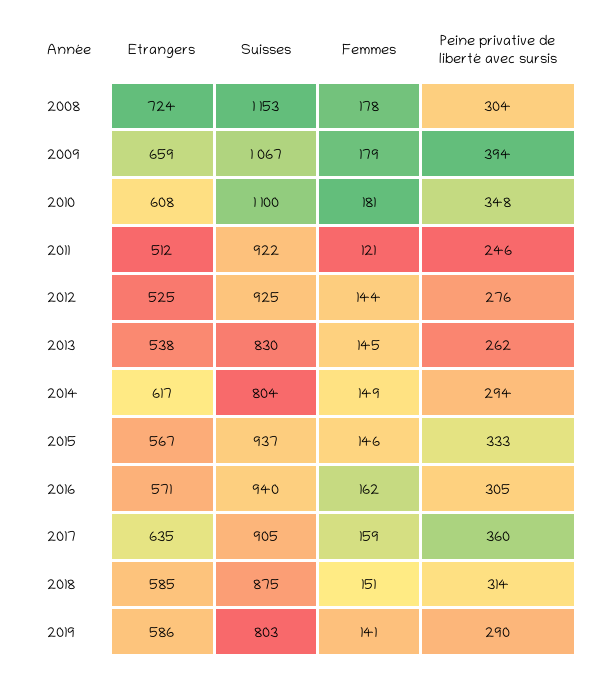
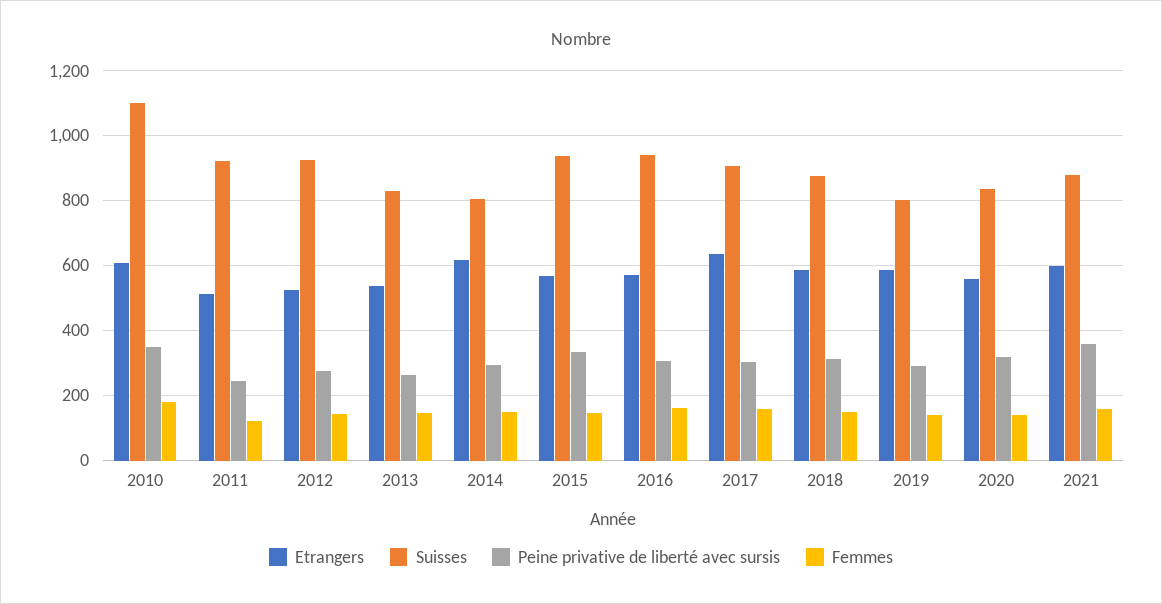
Etrangers, 2008: 724 -> none
Suisses, 2008: 1153 -> none
Femmes, 2008: 178 -> none
Peine privative de liberté avec sursis, 2008: 304 -> none
Etrangers, 2009: 659 -> none
Suisses, 2009: 1067 -> none
Femmes, 2009: 179 -> none
Peine privative de liberté avec sursis, 2009: 394 -> none
Peine privative de liberté avec sursis, 2017: 360 -> 300
Etrangers, 2020: none -> 560
Suisses, 2020: none -> 840
Peine privative de liberté avec sursis, 2020: none -> 320
Femmes, 2020: none -> 140
Etrangers, 2021: none -> 600
Suisses, 2021: none -> 880
Peine privative de liberté avec sursis, 2021: none -> 360
Femmes, 2021: none -> 160

